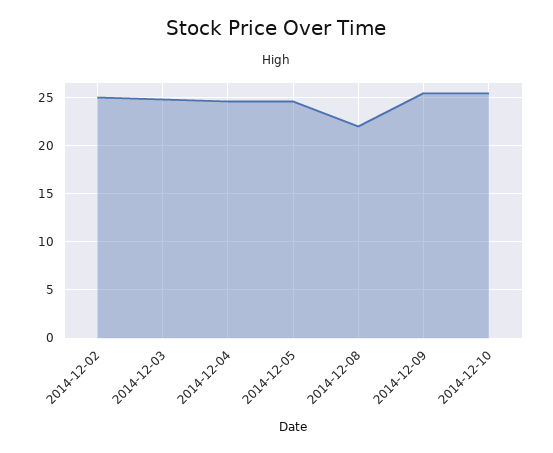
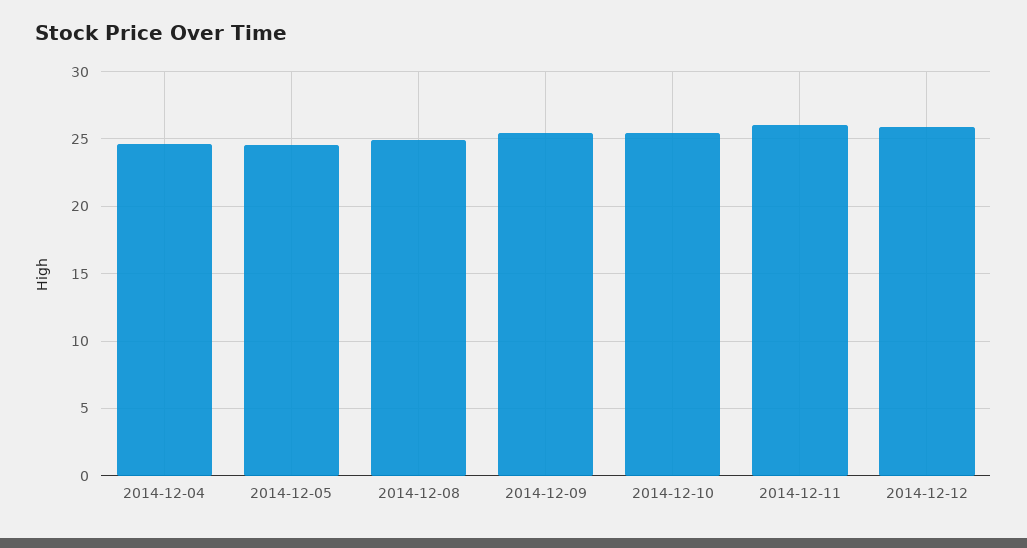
2014-12-02: 25 -> none
2014-12-03: 25 -> none
2014-12-08: 22 -> 25
2014-12-11: none -> 26
2014-12-12: none -> 26

